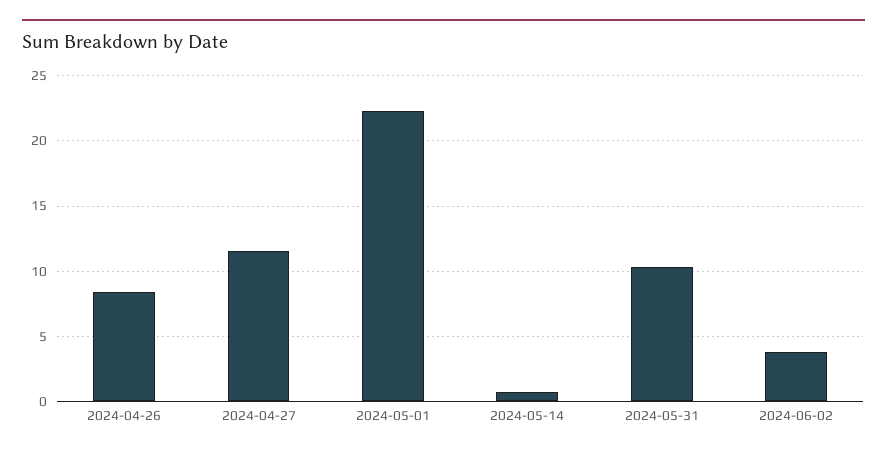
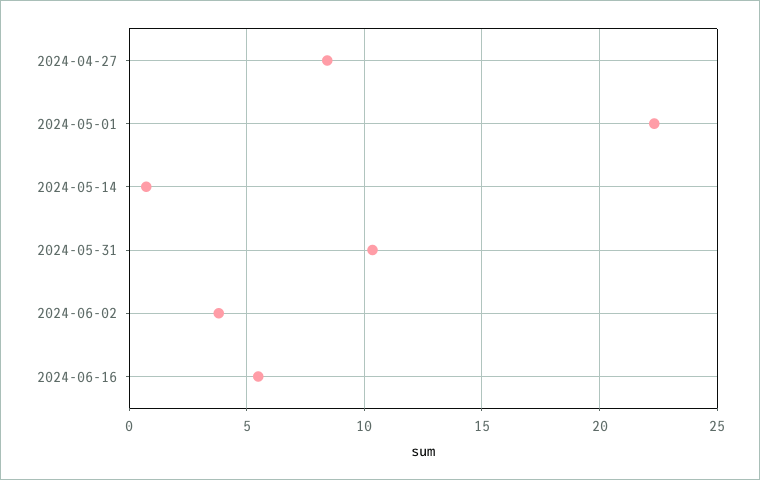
2024-04-26: 8.5 -> none
2024-04-27: 11.5 -> 8.5
2024-06-16: none -> 5.5

